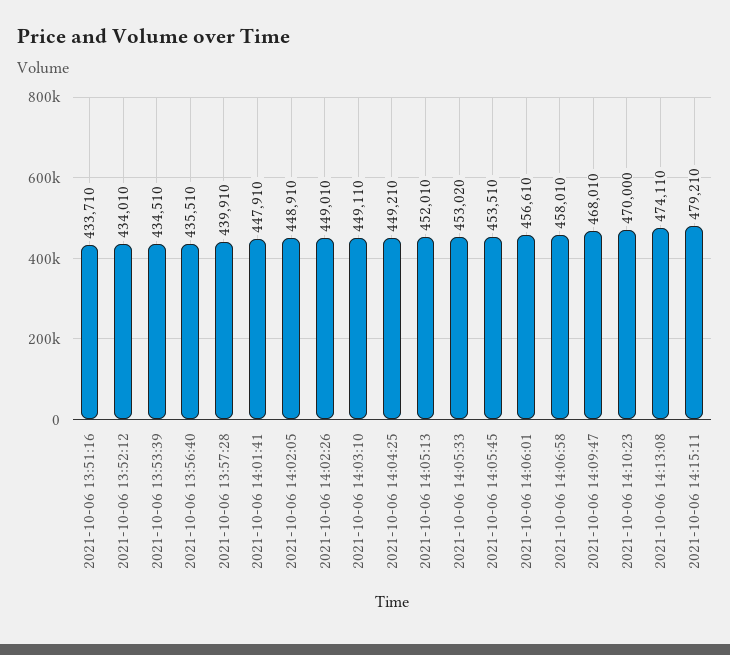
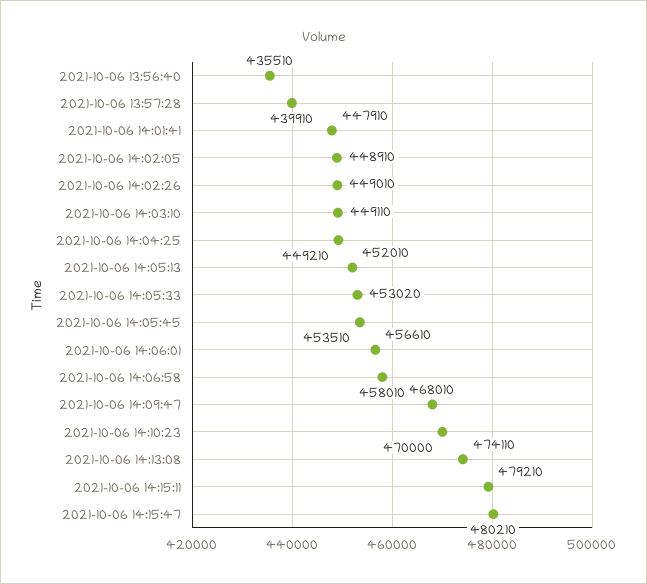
2021-10-06 13:51:16: 433710 -> none
2021-10-06 13:52:12: 434010 -> none
2021-10-06 13:53:39: 434510 -> none
2021-10-06 14:15:47: none -> 480210

